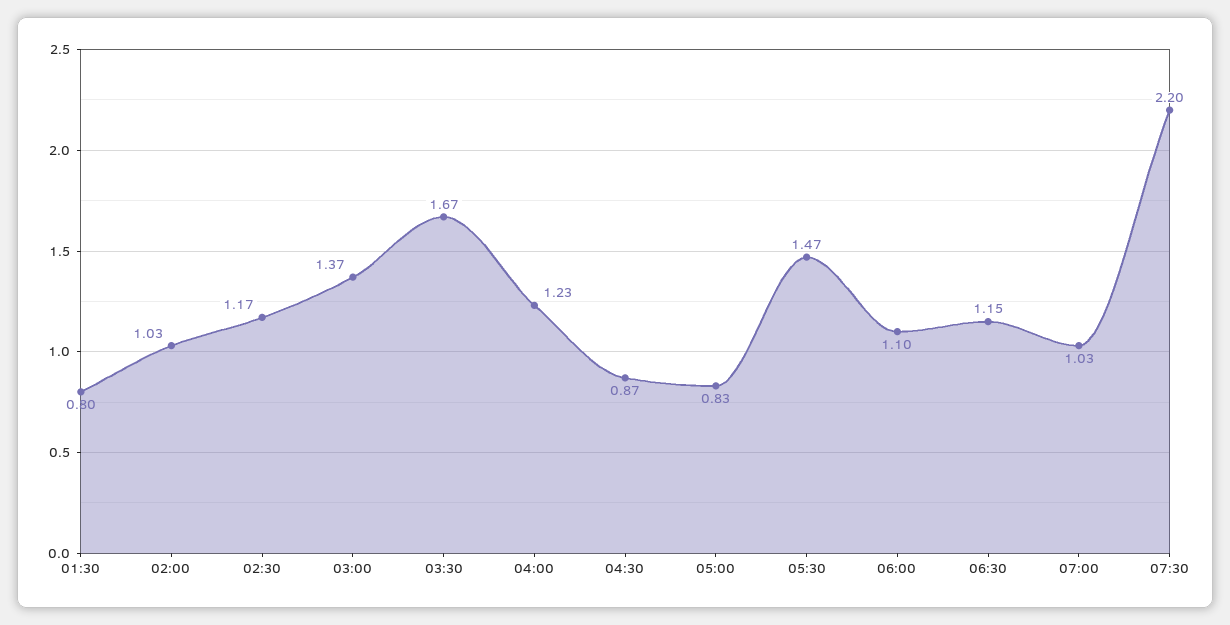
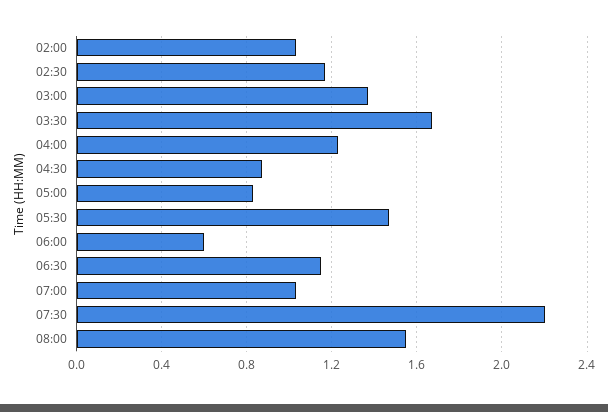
01:30: 0.8 -> none
06:00: 1.1 -> 0.6
08:00: none -> 1.55

